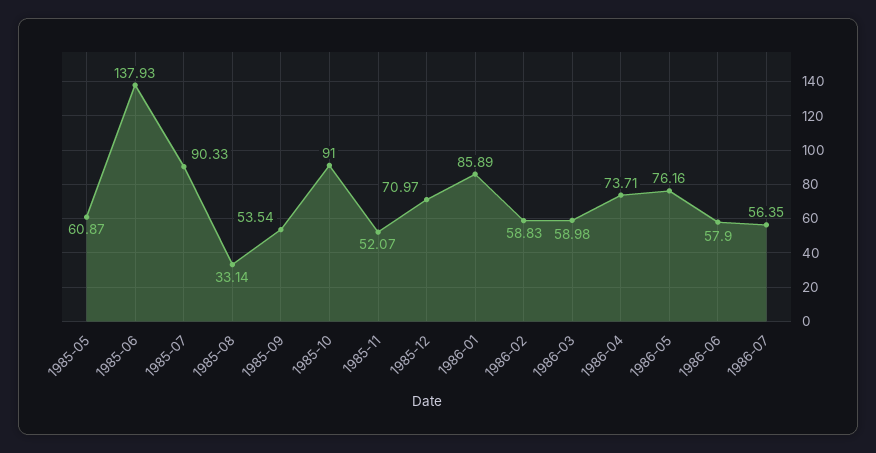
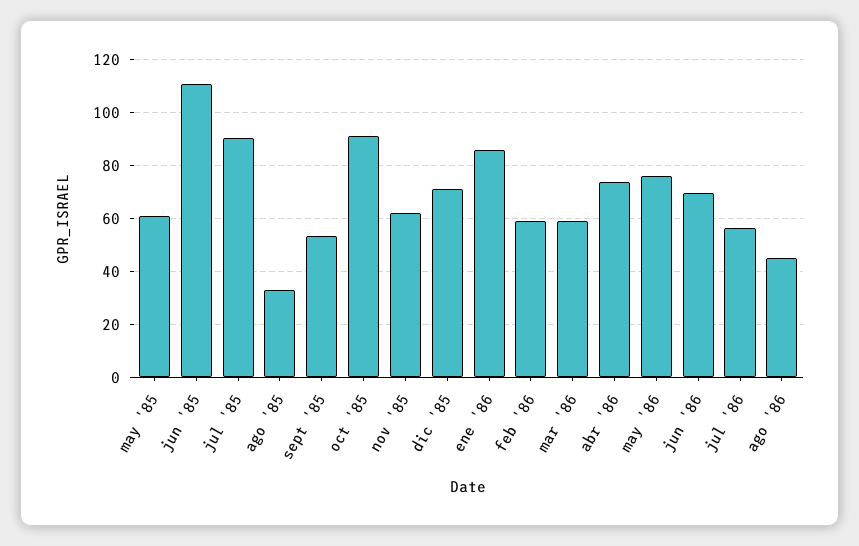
1985-06: 137.93 -> 110
1985-11: 52.07 -> 62.5
1986-06: 57.9 -> 70
ago '86: none -> 45

